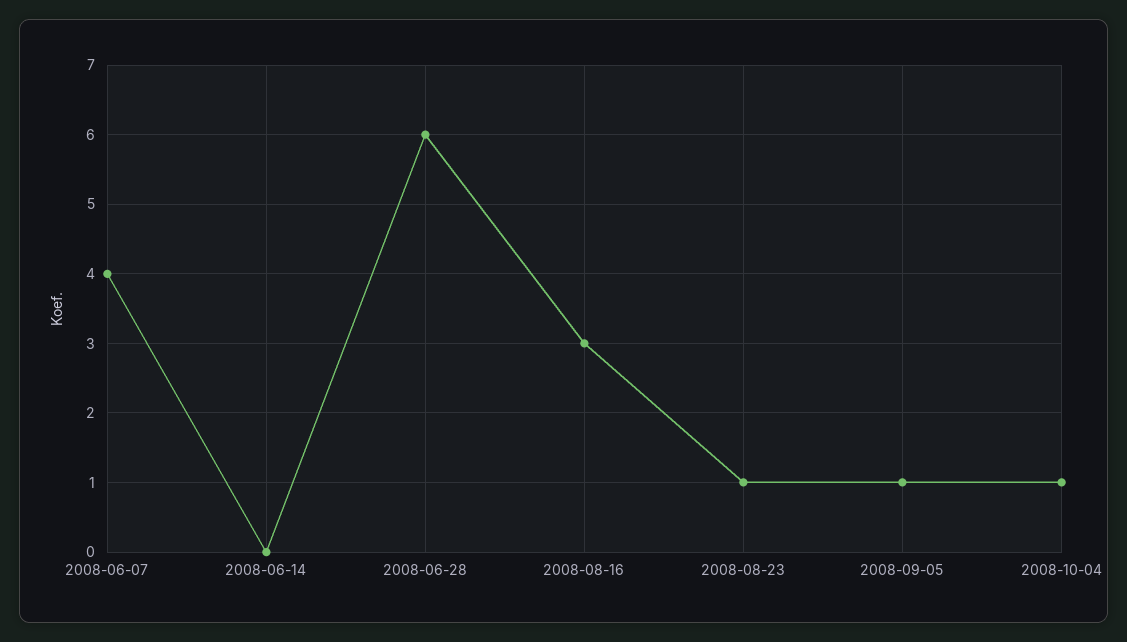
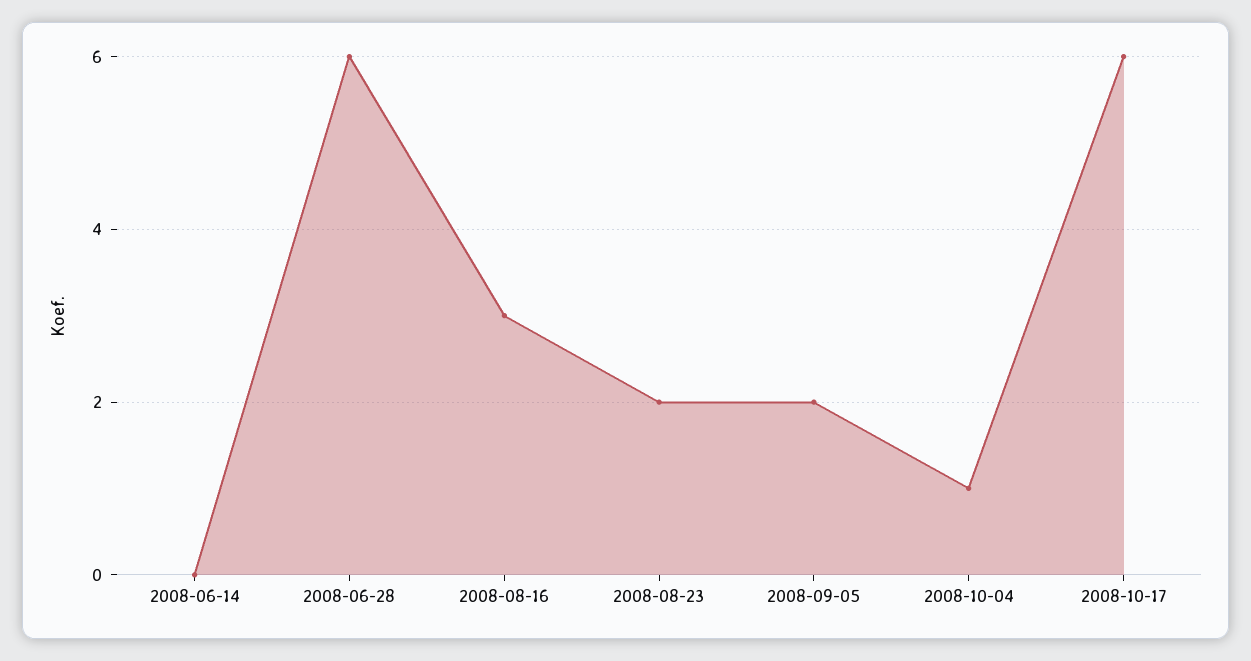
2008-06-07: 4 -> none
2008-08-23: 1 -> 2
2008-09-05: 1 -> 2
2008-10-17: none -> 6

